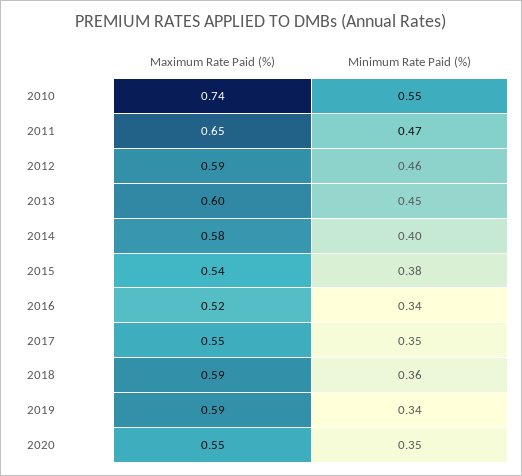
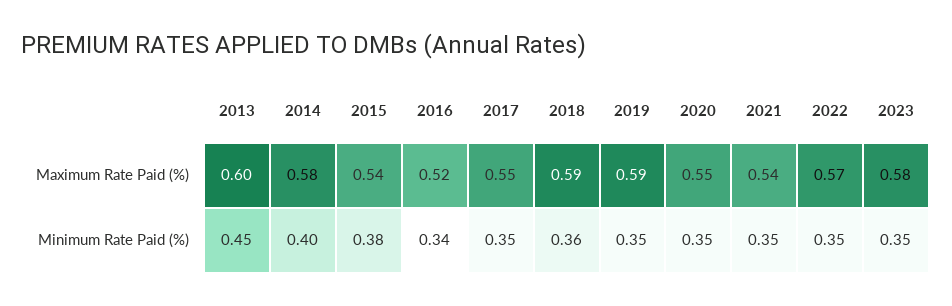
Maximum Rate Paid (%), 2010: 0.74 -> none
Minimum Rate Paid (%), 2010: 0.55 -> none
Maximum Rate Paid (%), 2011: 0.65 -> none
Minimum Rate Paid (%), 2011: 0.47 -> none
Maximum Rate Paid (%), 2012: 0.59 -> none
Minimum Rate Paid (%), 2012: 0.46 -> none
Minimum Rate Paid (%), 2019: 0.34 -> 0.35
Maximum Rate Paid (%), 2021: none -> 0.54
Maximum Rate Paid (%), 2022: none -> 0.57
Maximum Rate Paid (%), 2023: none -> 0.58
Minimum Rate Paid (%), 2021: none -> 0.35
Minimum Rate Paid (%), 2022: none -> 0.35
Minimum Rate Paid (%), 2023: none -> 0.35

